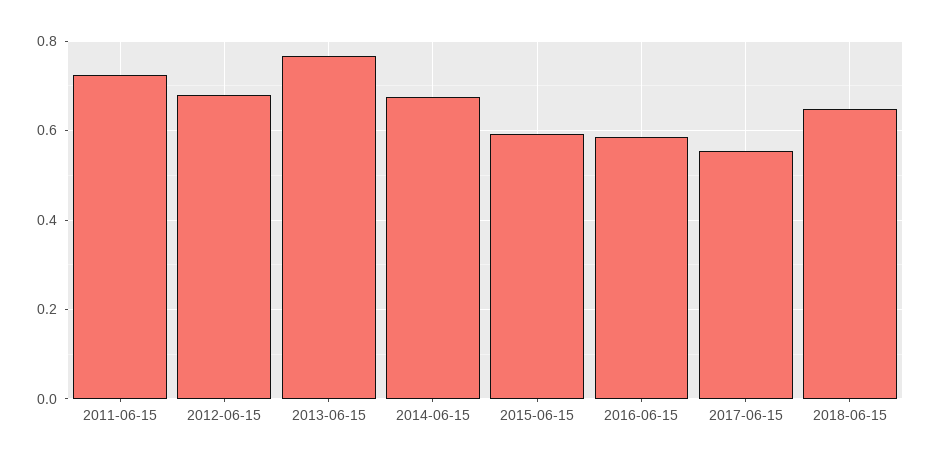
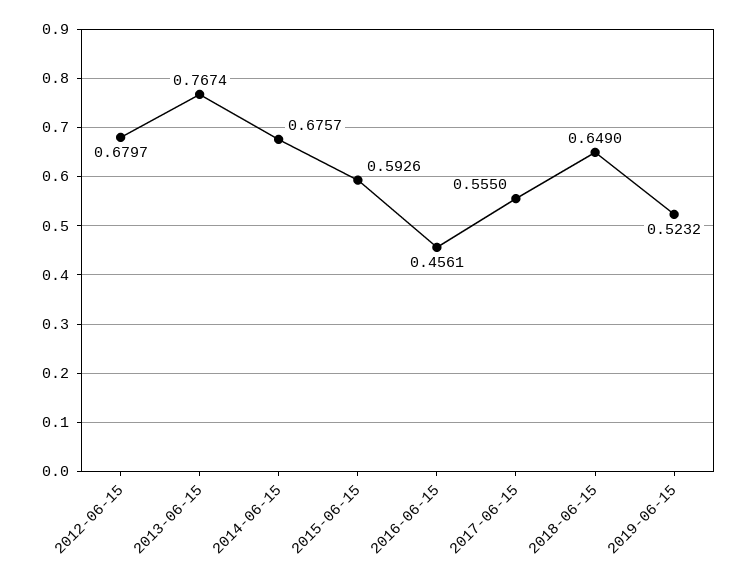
2011-06-15: 0.72 -> none
2016-06-15: 0.58 -> 0.4561
2019-06-15: none -> 0.5232

